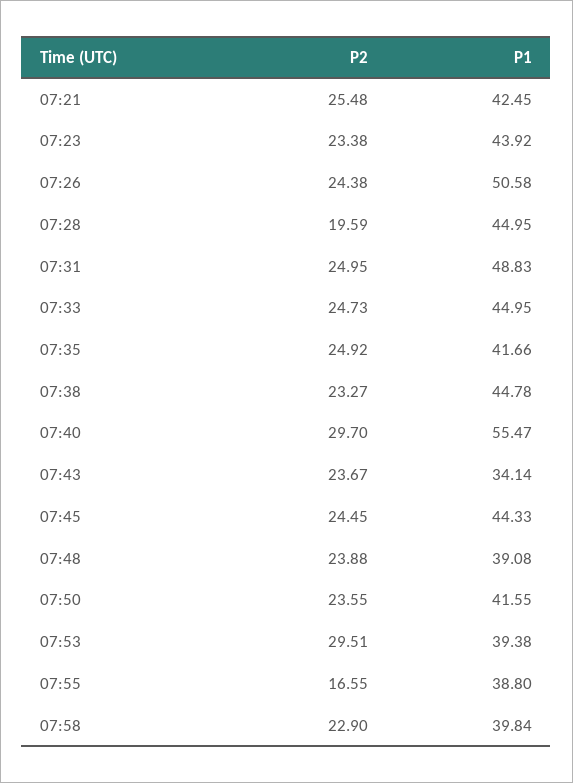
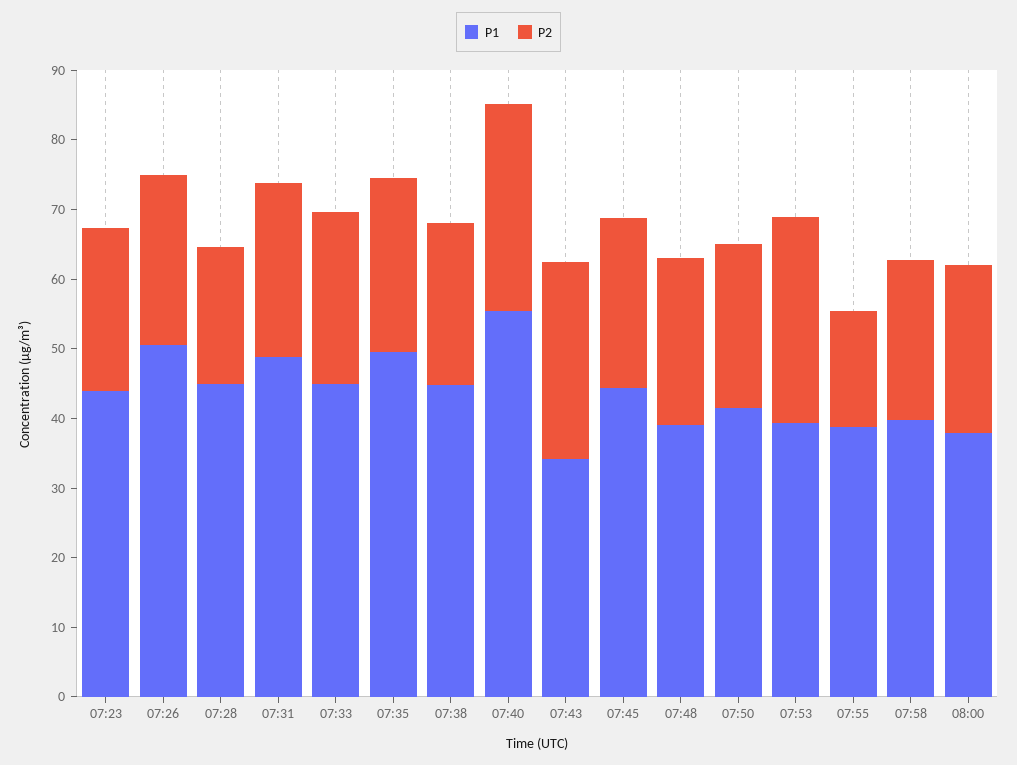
P2, 07:21: 25.48 -> none
P1, 07:21: 42.45 -> none
P1, 07:35: 41.66 -> 50
P2, 07:43: 23.67 -> 28
P1, 08:00: none -> 38
P2, 08:00: none -> 24

